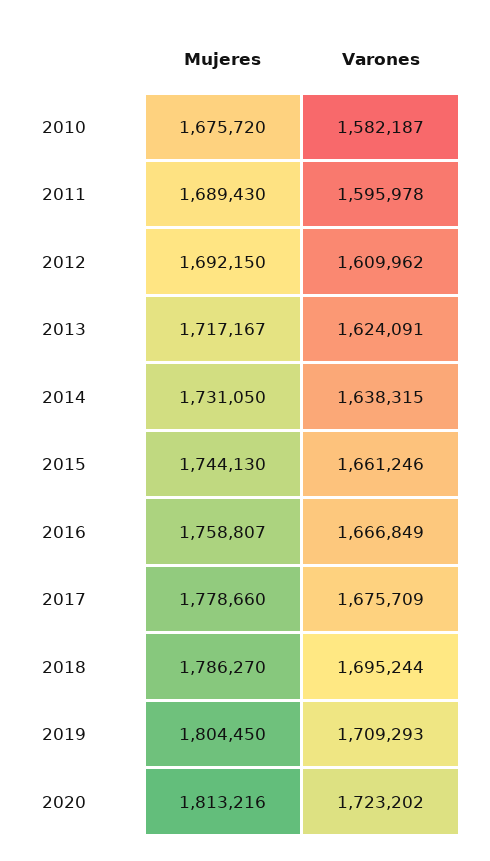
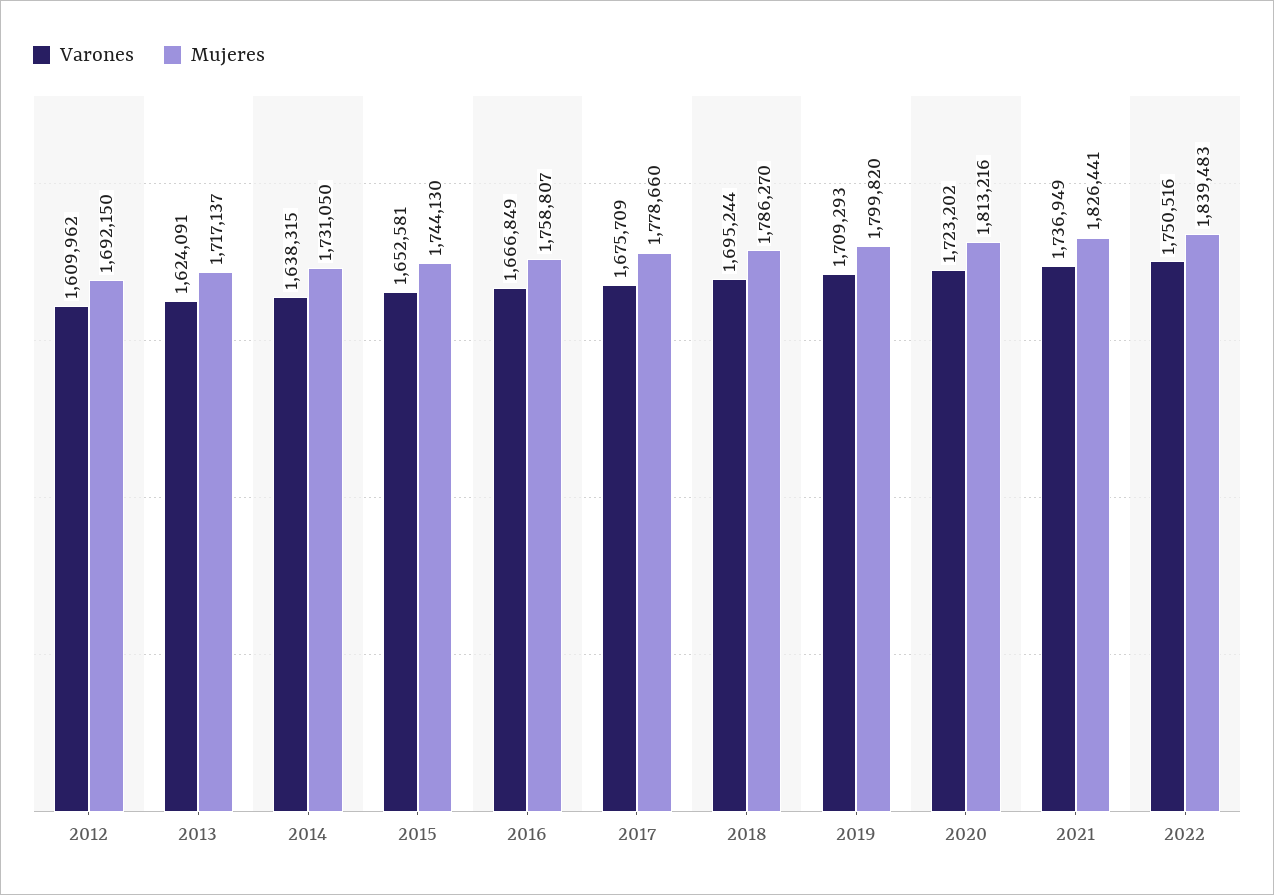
Mujeres, 2010: 1675720 -> none
Varones, 2010: 1582187 -> none
Mujeres, 2011: 1689430 -> none
Varones, 2011: 1595978 -> none
Mujeres, 2013: 1717167 -> 1717137
Varones, 2015: 1661246 -> 1652581
Mujeres, 2019: 1804450 -> 1799820
Varones, 2021: none -> 1736949
Mujeres, 2021: none -> 1826441
Varones, 2022: none -> 1750516
Mujeres, 2022: none -> 1839483

